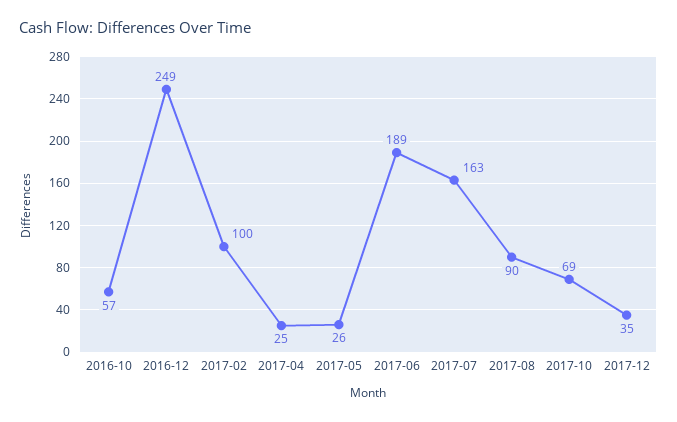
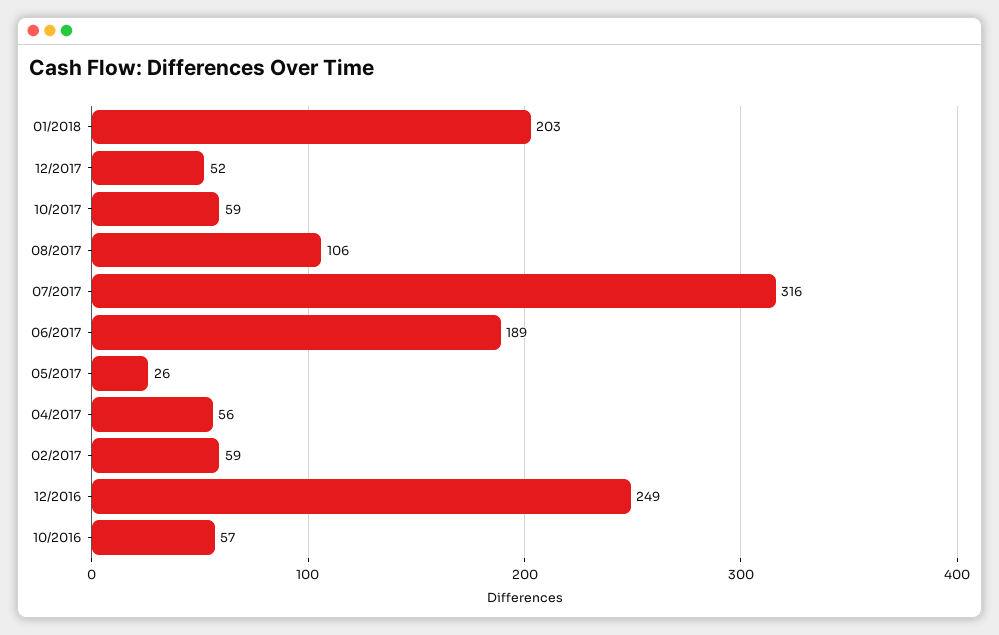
2017-02: 100 -> 59
2017-04: 25 -> 56
2017-07: 163 -> 316
2017-08: 90 -> 106
2017-10: 69 -> 59
2017-12: 35 -> 52
01/2018: none -> 203

